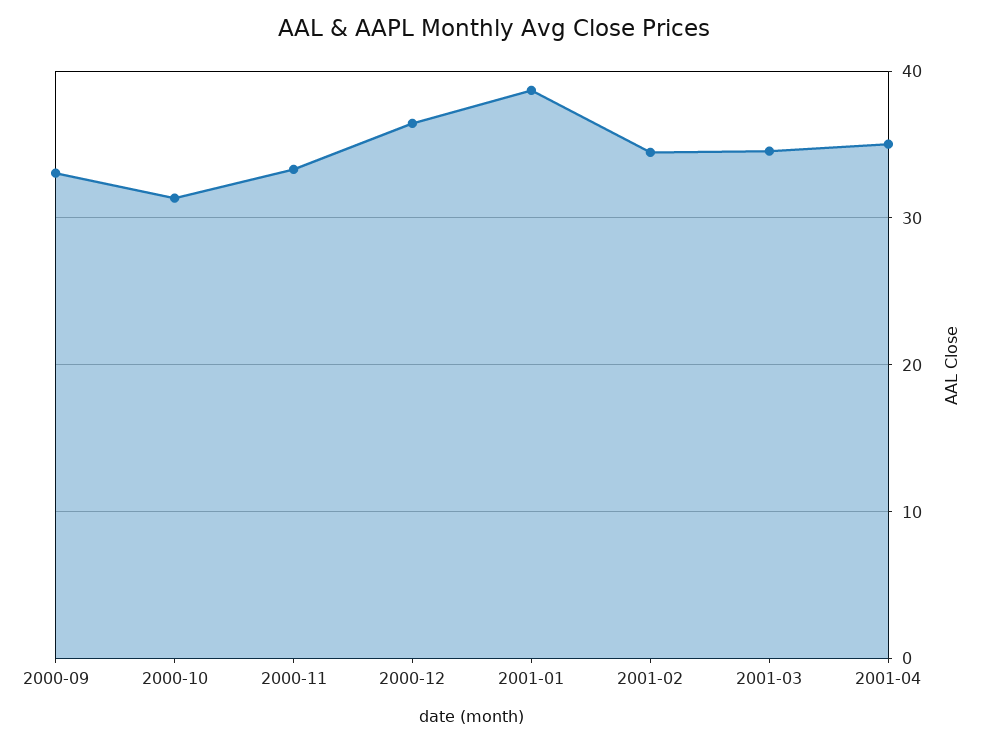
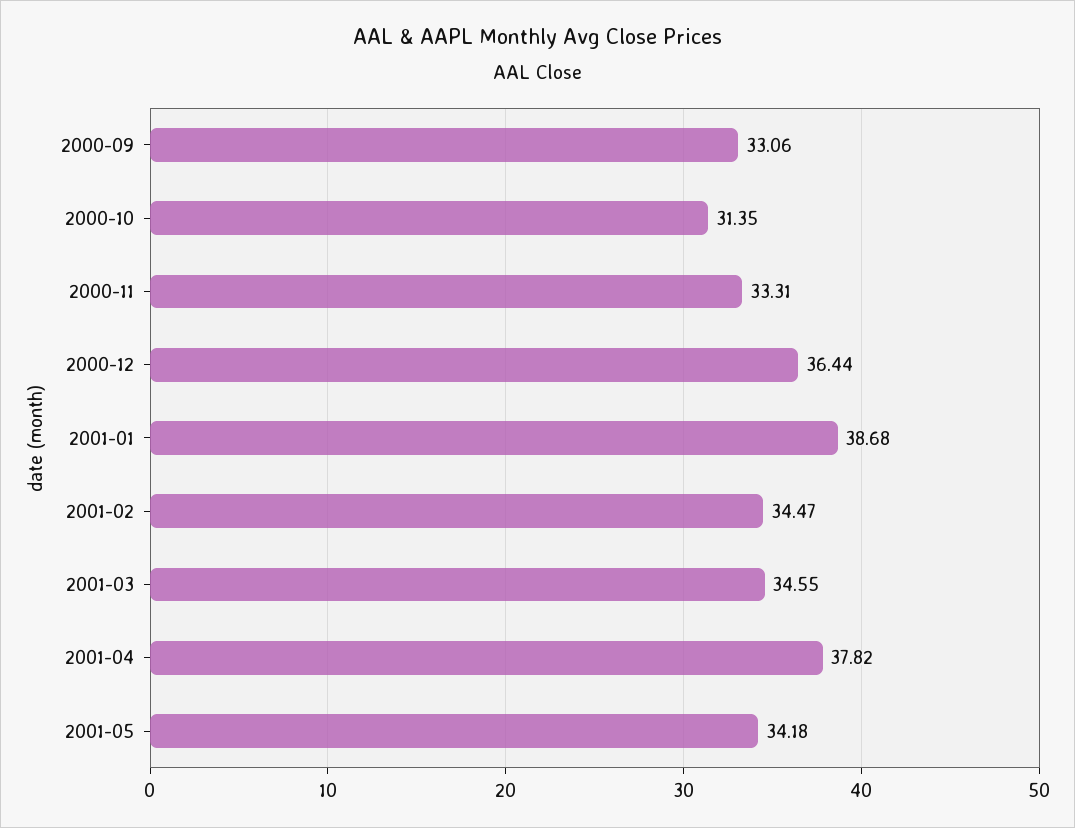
2001-04: 35 -> 37.82
2001-05: none -> 34.18

